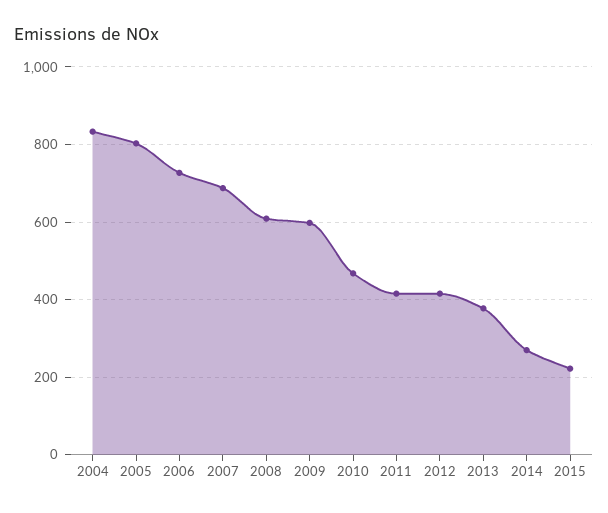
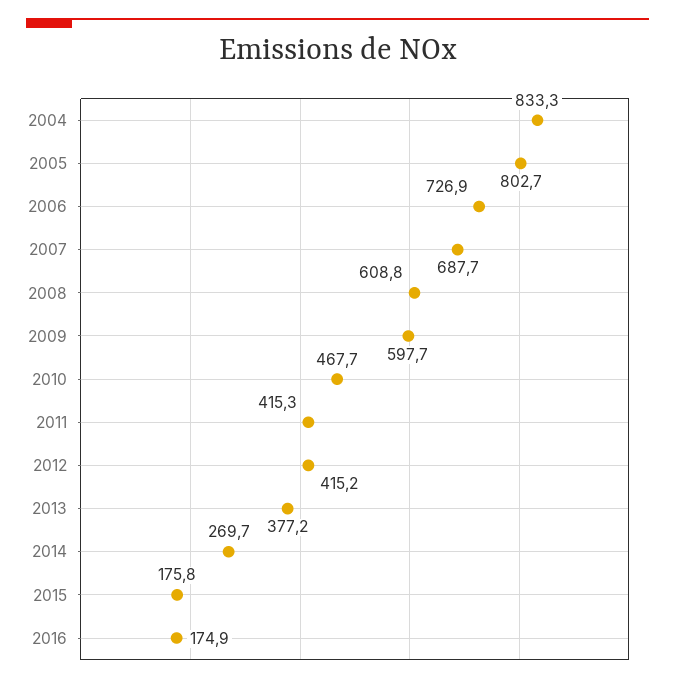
2015: 220 -> 175.8
2016: none -> 174.9

